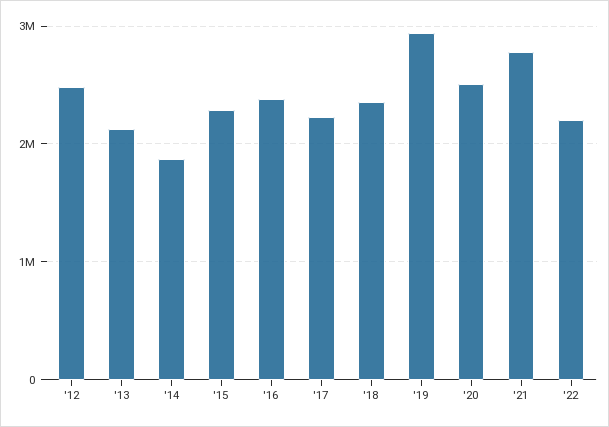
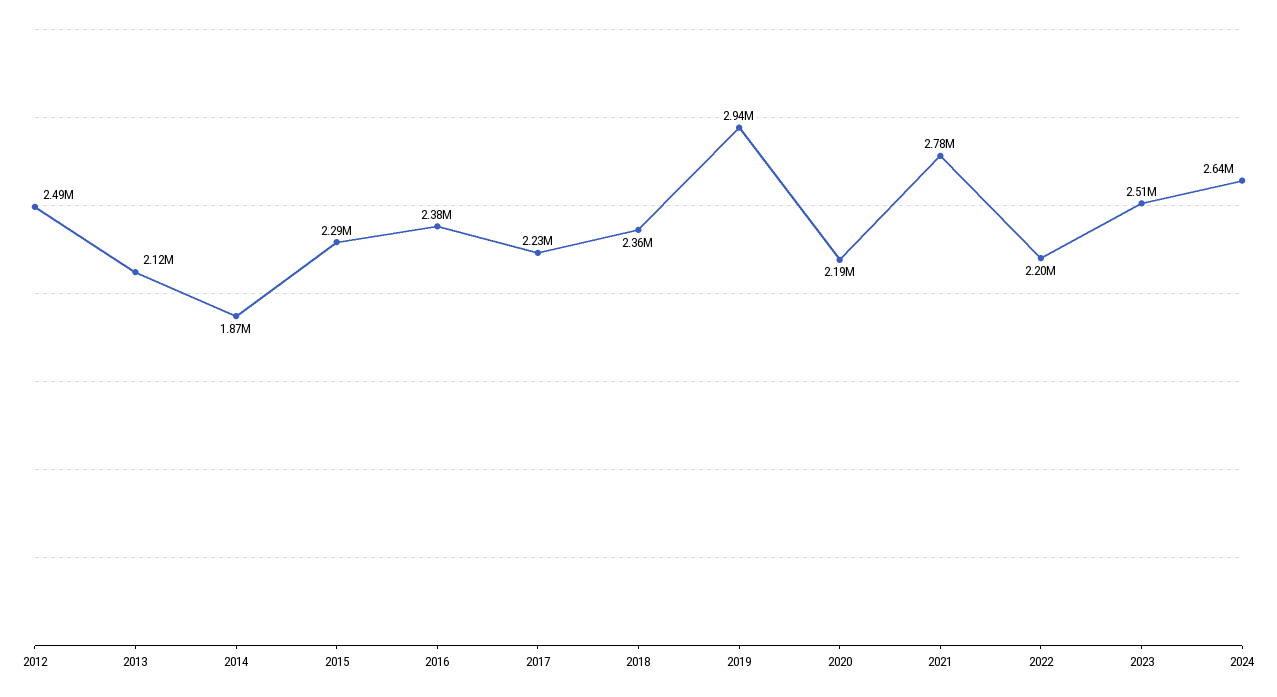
'20: 2500000 -> 2190000
2023: none -> 2510000
2024: none -> 2640000

